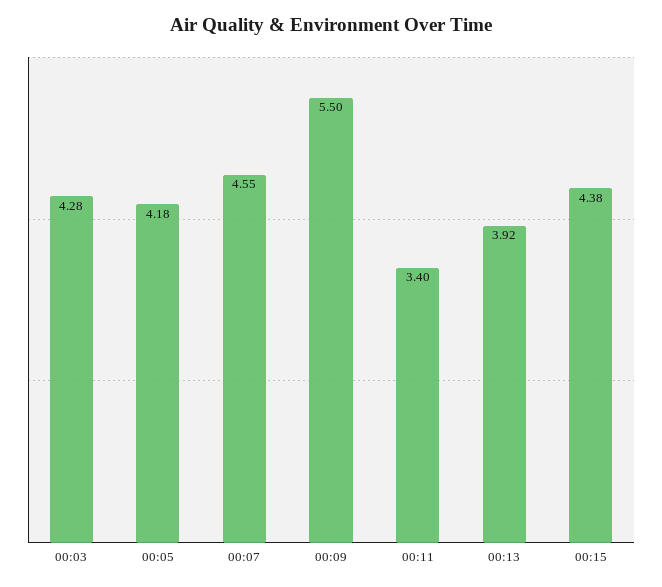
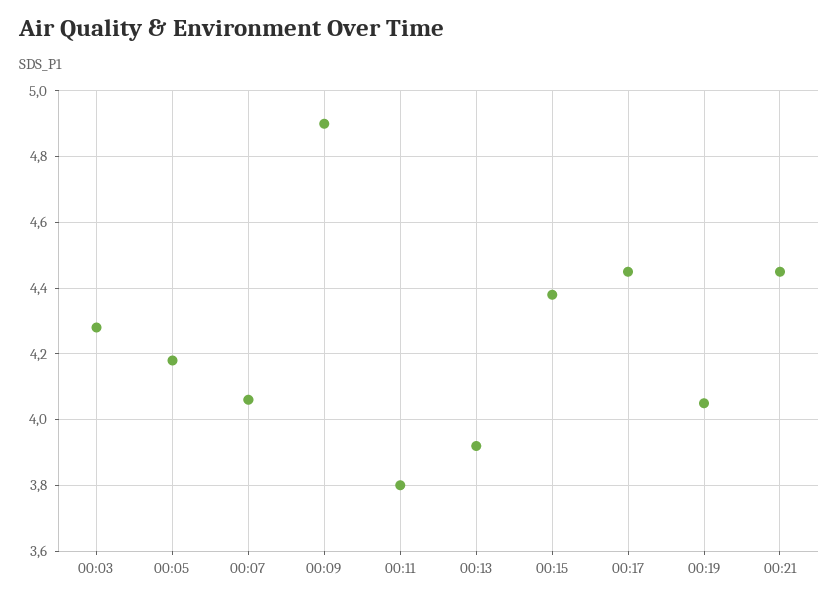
00:07: 4.55 -> 4.05
00:09: 5.5 -> 4.9
00:11: 3.4 -> 3.8
00:17: none -> 4.45
00:19: none -> 4.05
00:21: none -> 4.45

